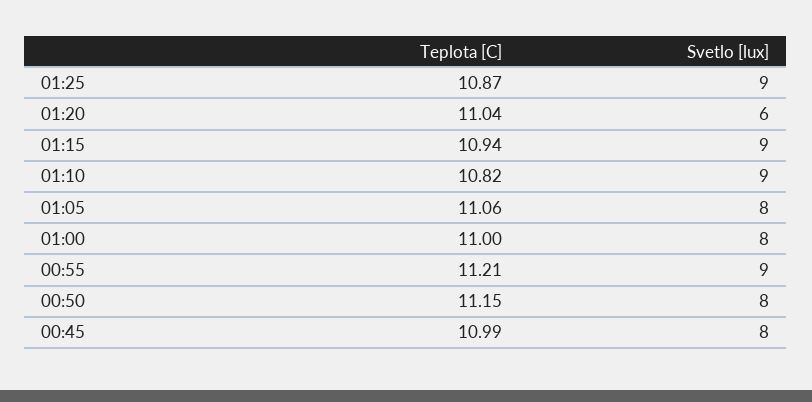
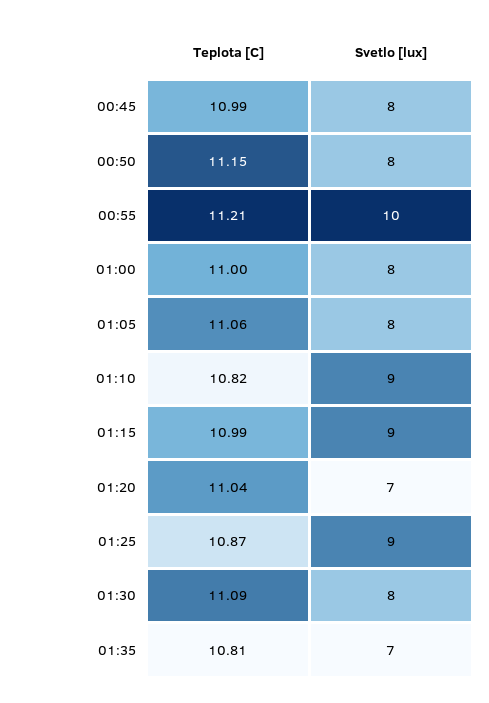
Svetlo [lux], 01:20: 6 -> 7
Teplota [C], 01:15: 10.94 -> 10.99
Svetlo [lux], 00:55: 9 -> 10
Teplota [C], 01:30: none -> 11.09
Svetlo [lux], 01:30: none -> 8
Teplota [C], 01:35: none -> 10.81
Svetlo [lux], 01:35: none -> 7

